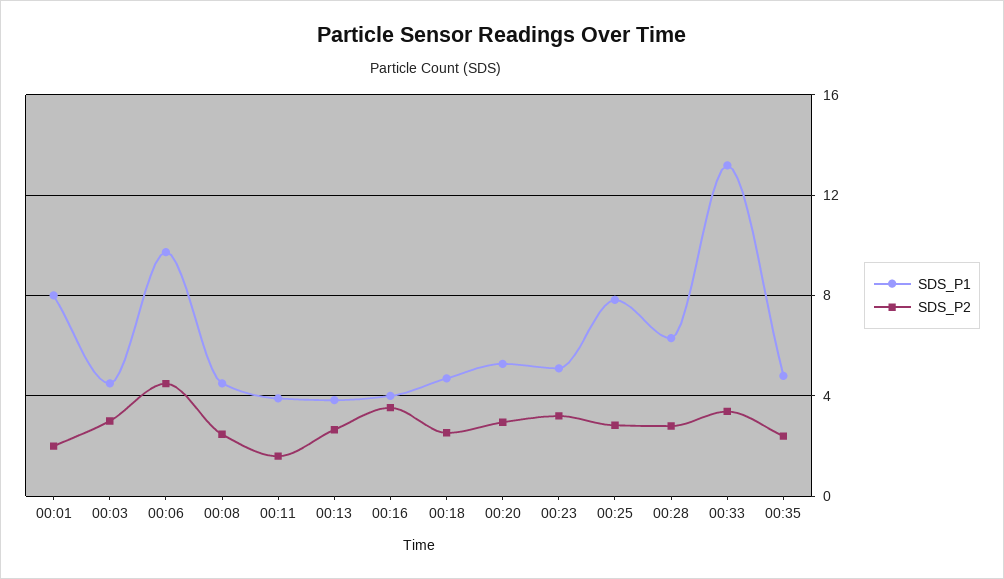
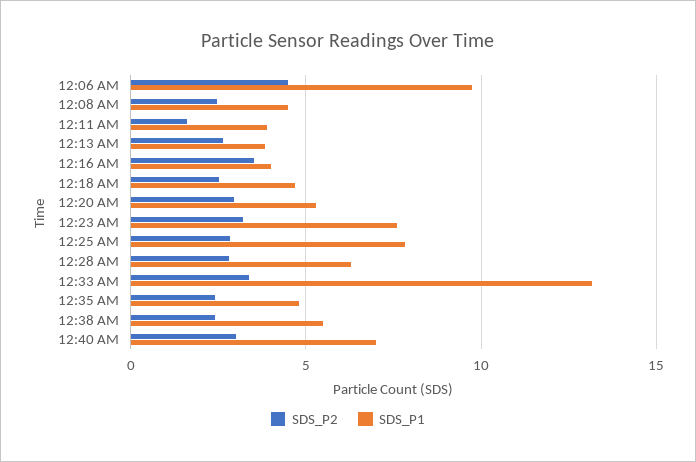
SDS_P1, 00:01: 8 -> none
SDS_P2, 00:01: 2 -> none
SDS_P1, 00:03: 4.5 -> none
SDS_P2, 00:03: 3 -> none
SDS_P1, 00:23: 5 -> 7.5
SDS_P2, 12:38 AM: none -> 2.5
SDS_P1, 12:38 AM: none -> 5.5
SDS_P2, 12:40 AM: none -> 3
SDS_P1, 12:40 AM: none -> 7

